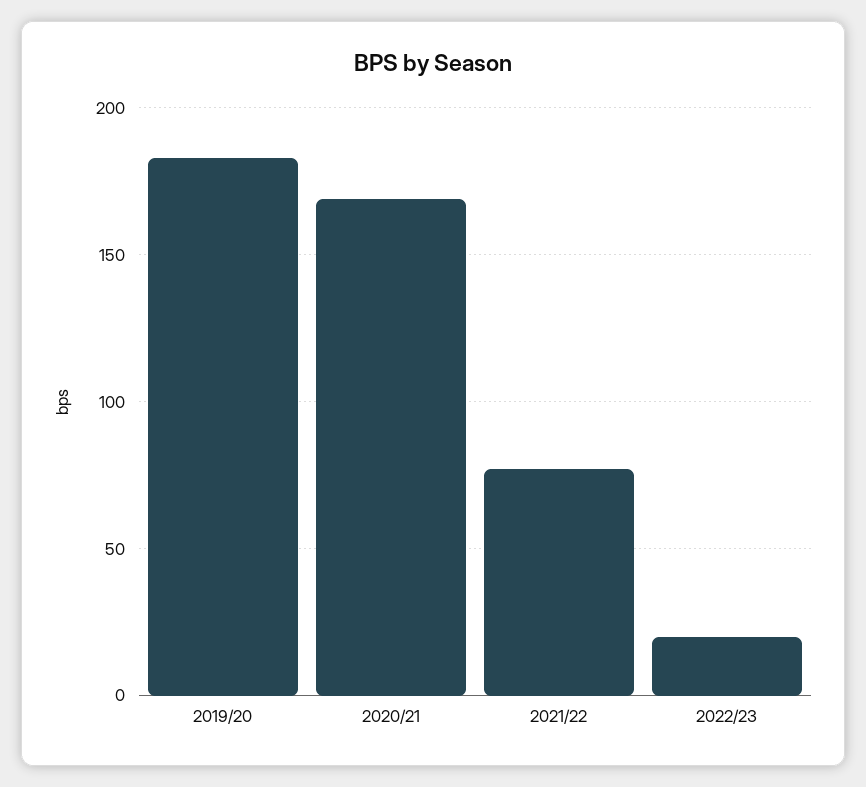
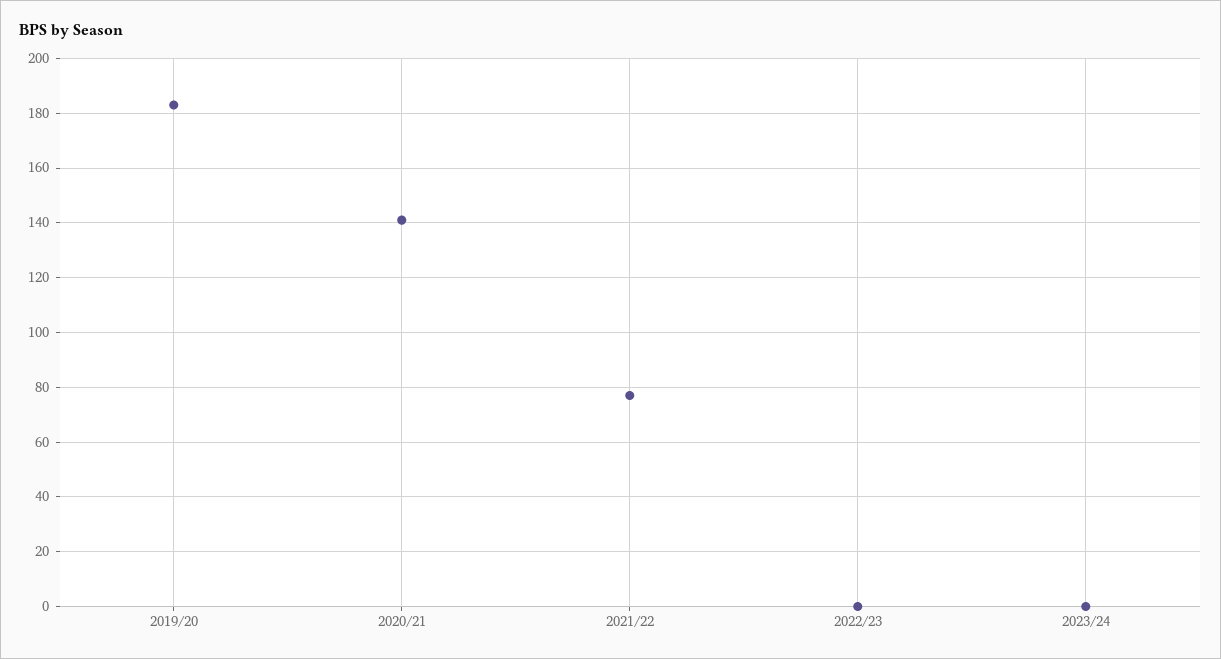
2020/21: 170 -> 140
2022/23: 20 -> 0
2023/24: none -> 0

